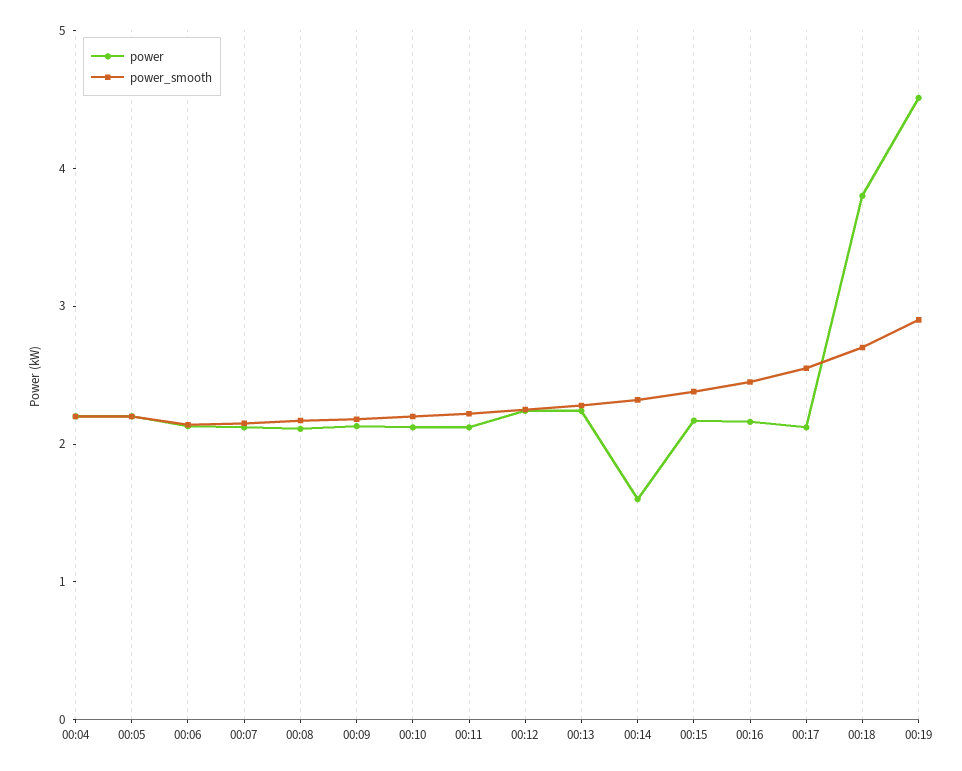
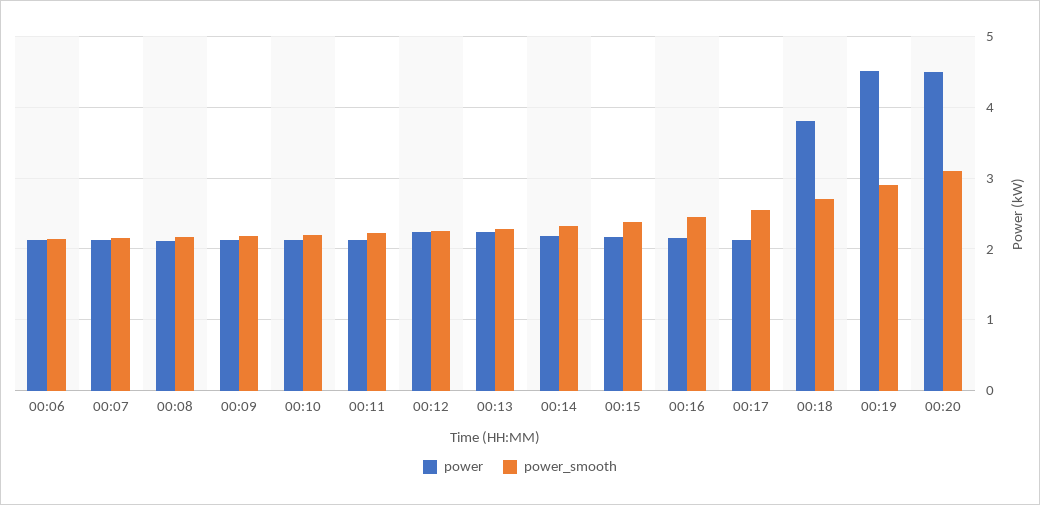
power, 00:04: 2.2 -> none
power_smooth, 00:04: 2.2 -> none
power, 00:05: 2.2 -> none
power_smooth, 00:05: 2.2 -> none
power, 00:14: 1.6 -> 2.2
power, 00:20: none -> 4.5
power_smooth, 00:20: none -> 3.1

